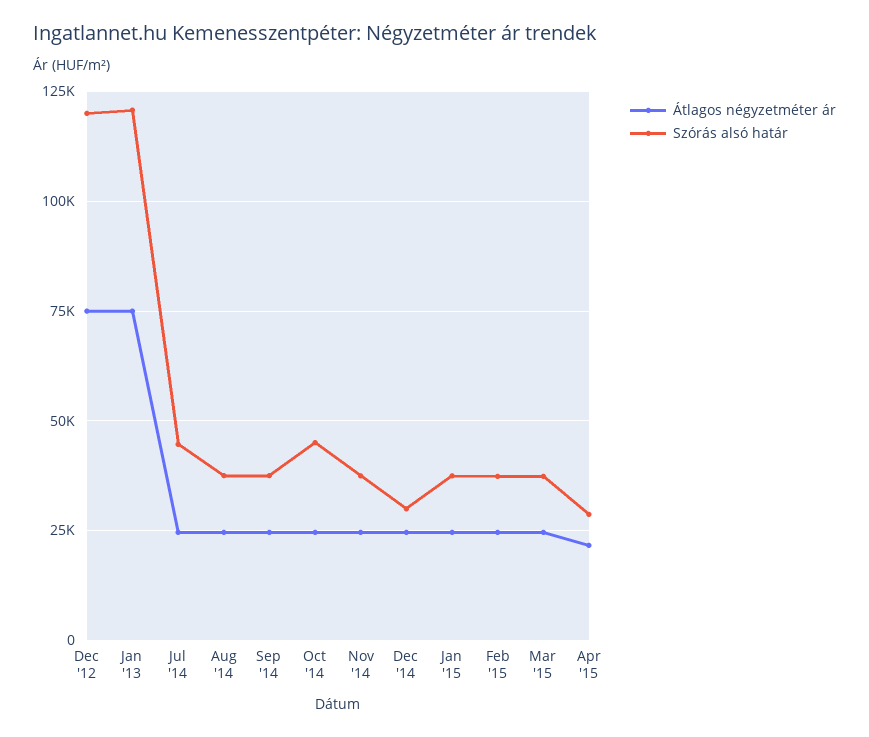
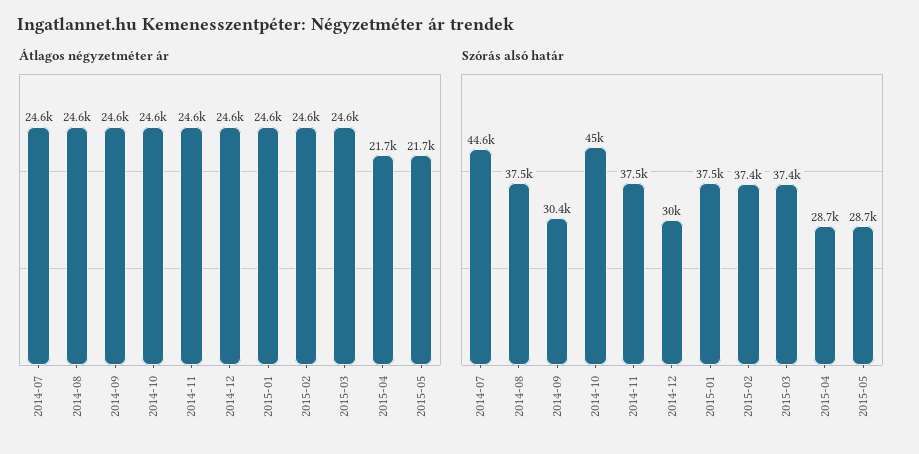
Átlagos négyzetméter ár, Dec '12: 75000 -> none
Szórás alsó határ, Dec '12: 120000 -> none
Átlagos négyzetméter ár, Jan '13: 75000 -> none
Szórás alsó határ, Jan '13: 120000 -> none
Szórás alsó határ, Sep '14: 37500 -> 30400
Átlagos négyzetméter ár, 2015-05: none -> 21700
Szórás alsó határ, 2015-05: none -> 28700

